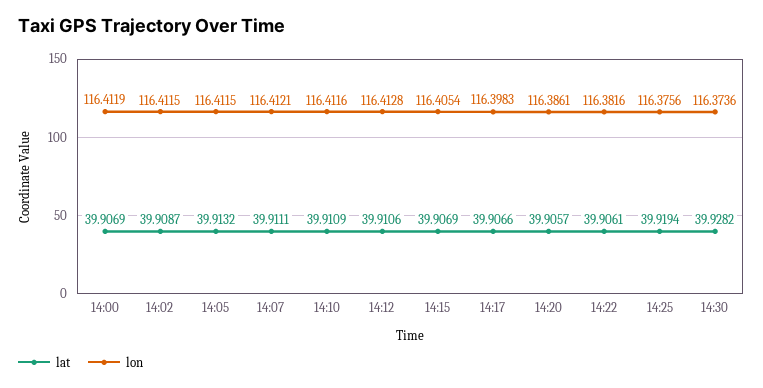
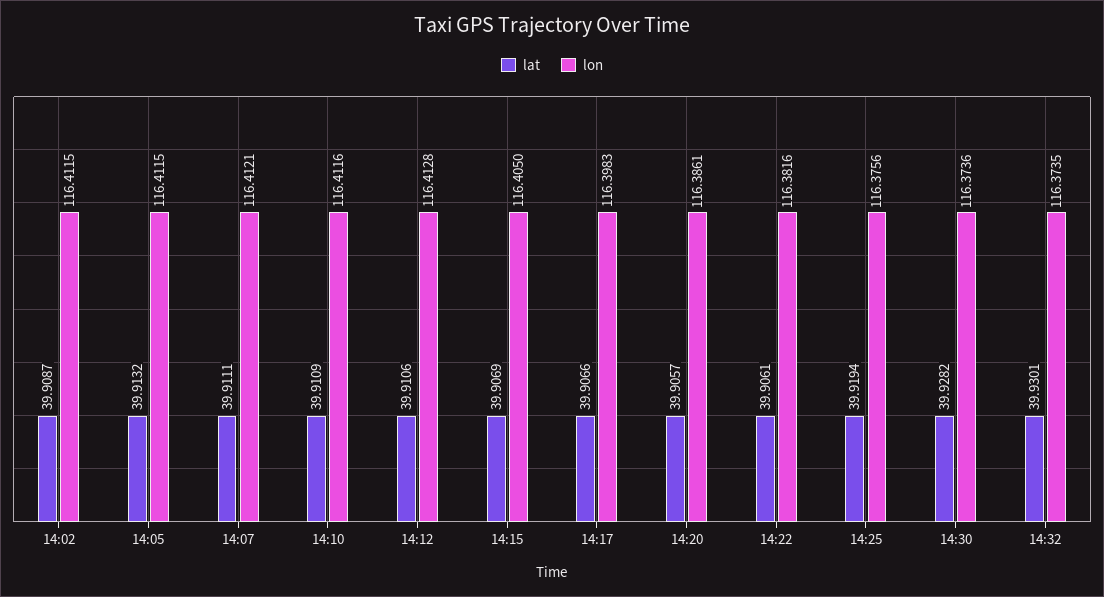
lat, 14:00: 39.9069 -> none
lon, 14:00: 116.4119 -> none
lon, 14:15: 116.4054 -> 116.405
lat, 14:32: none -> 39.9301
lon, 14:32: none -> 116.3735

